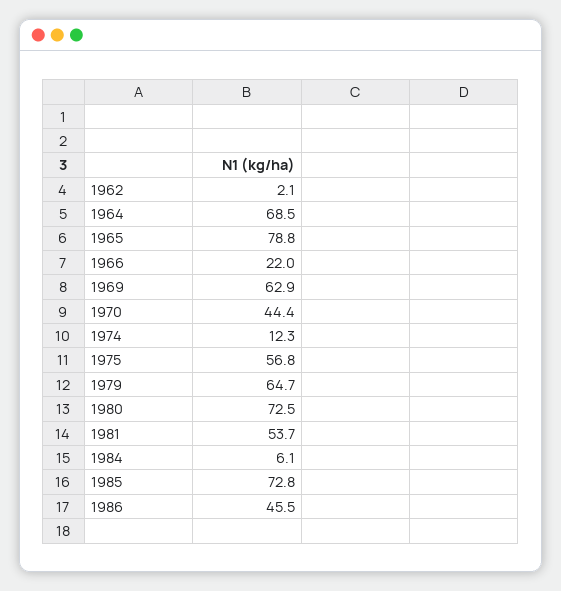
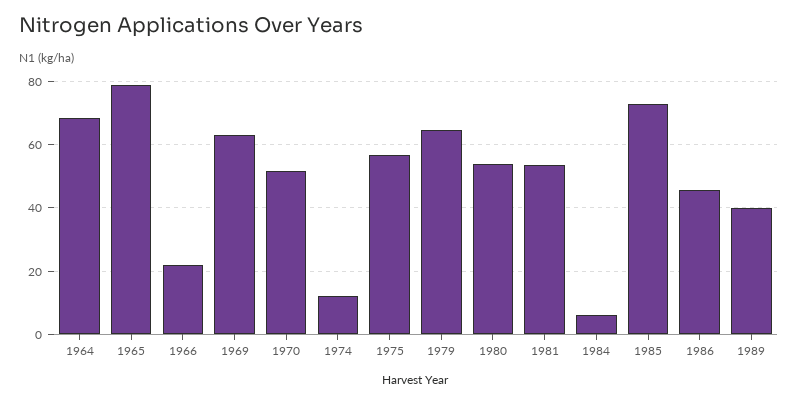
1962: 2.1 -> none
1970: 44.4 -> 52
1980: 72.5 -> 54
1989: none -> 40

